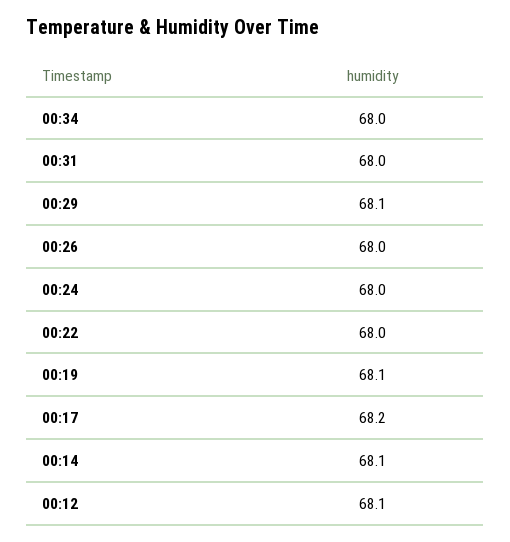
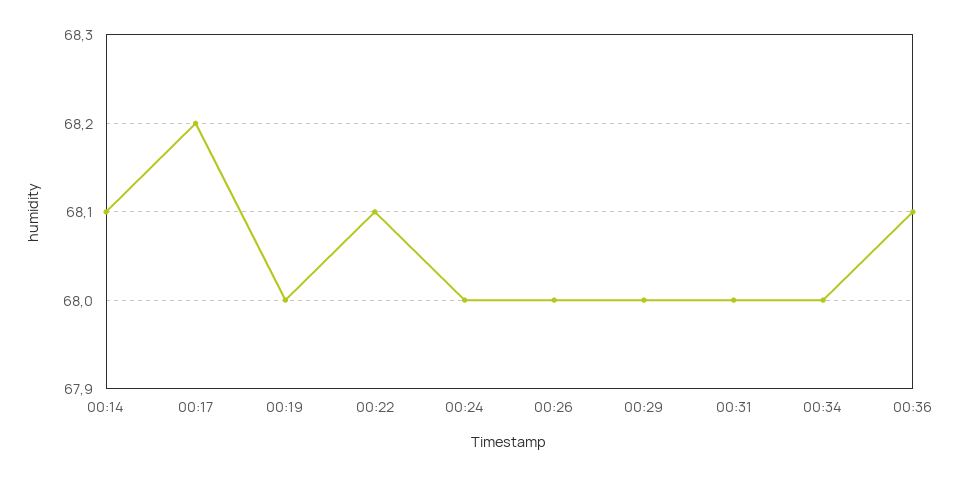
00:29: 68.1 -> 68
00:22: 68 -> 68.1
00:19: 68.1 -> 68
00:12: 68.1 -> none
00:36: none -> 68.1

